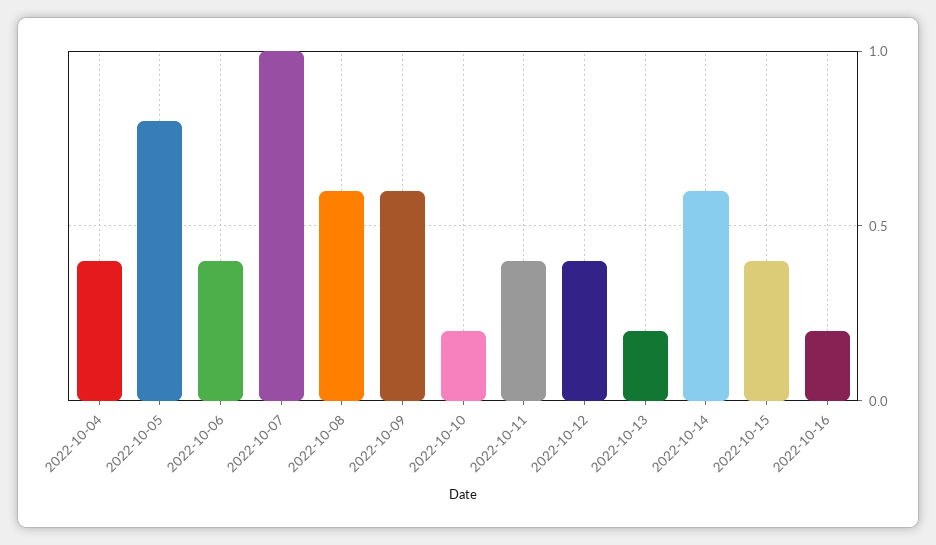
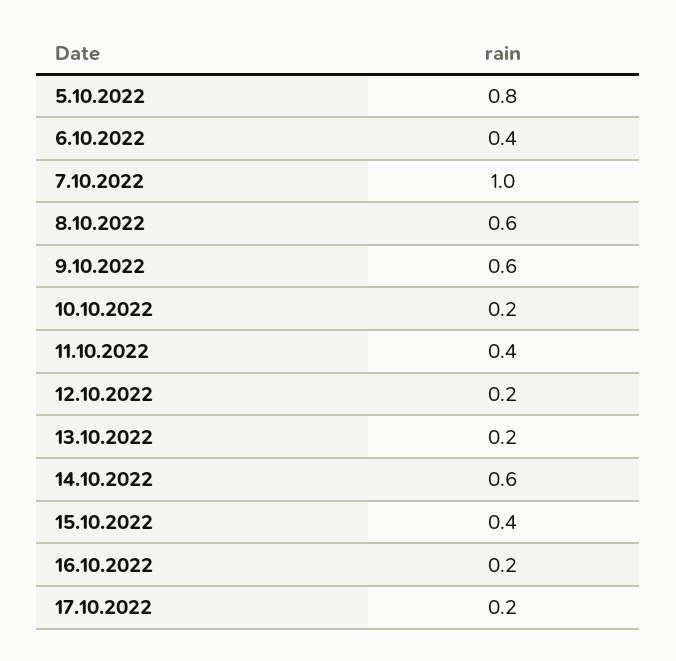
2022-10-04: 0.4 -> none
2022-10-12: 0.4 -> 0.2
17.10.2022: none -> 0.2

